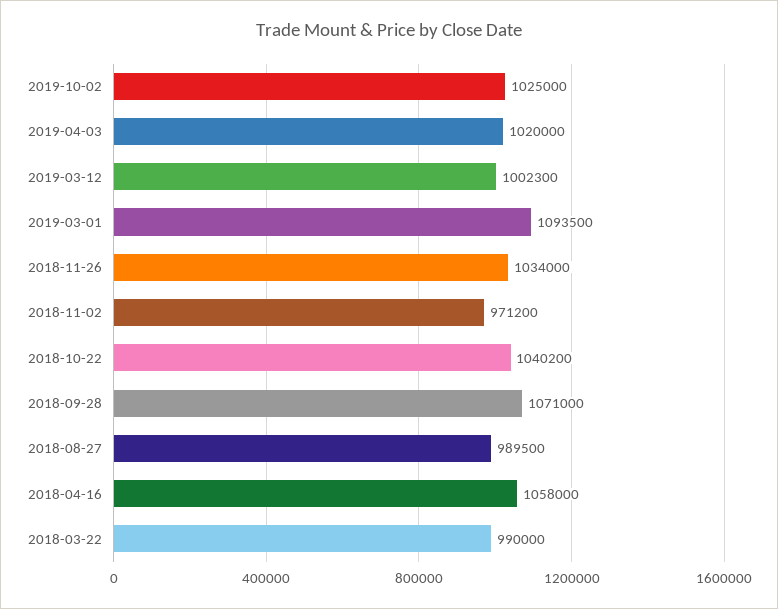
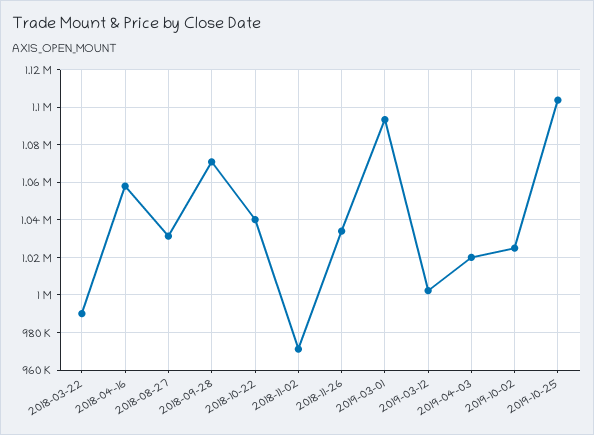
2018-08-27: 989500 -> 1030000
2019-10-25: none -> 1105000

